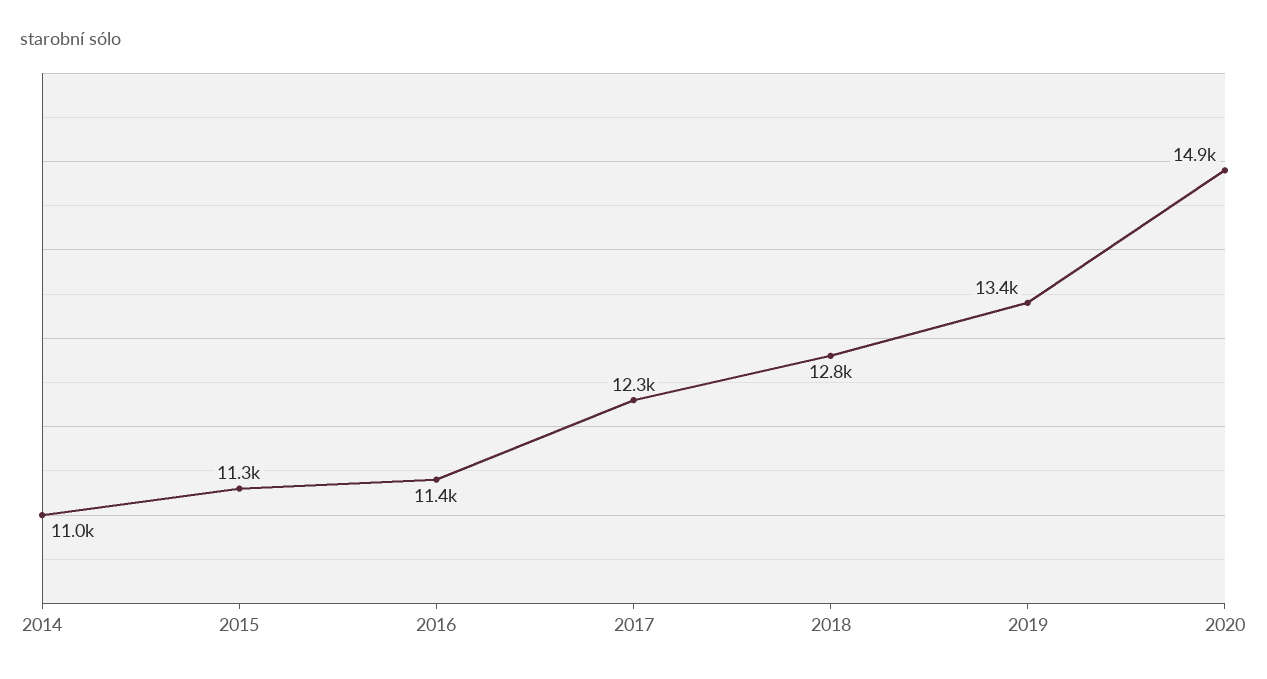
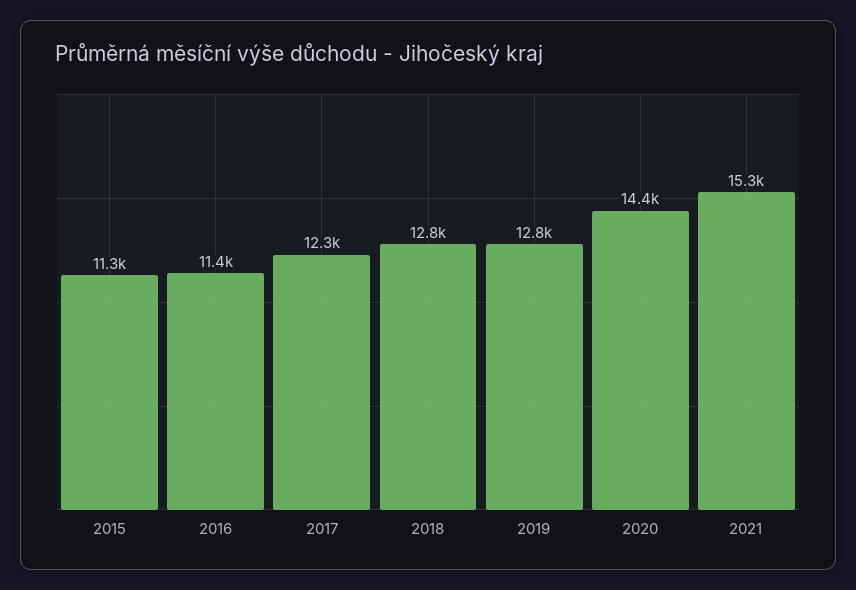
2014: 11000 -> none
2019: 13400 -> 12800
2020: 14900 -> 14400
2021: none -> 15300

